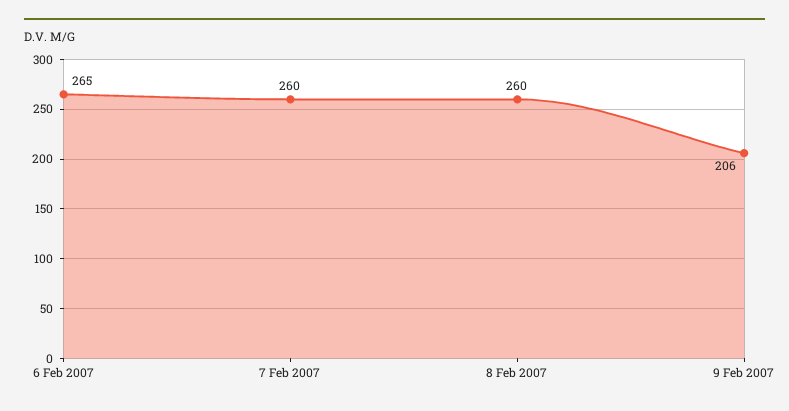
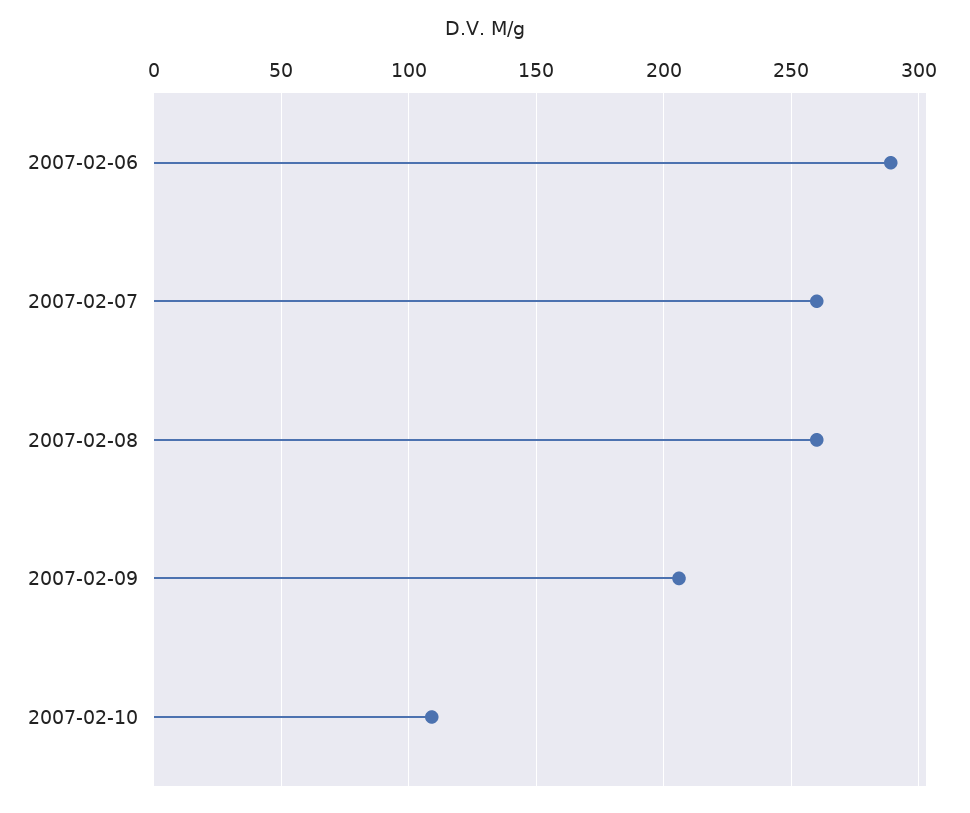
6 Feb 2007: 265 -> 290
2007-02-10: none -> 110

